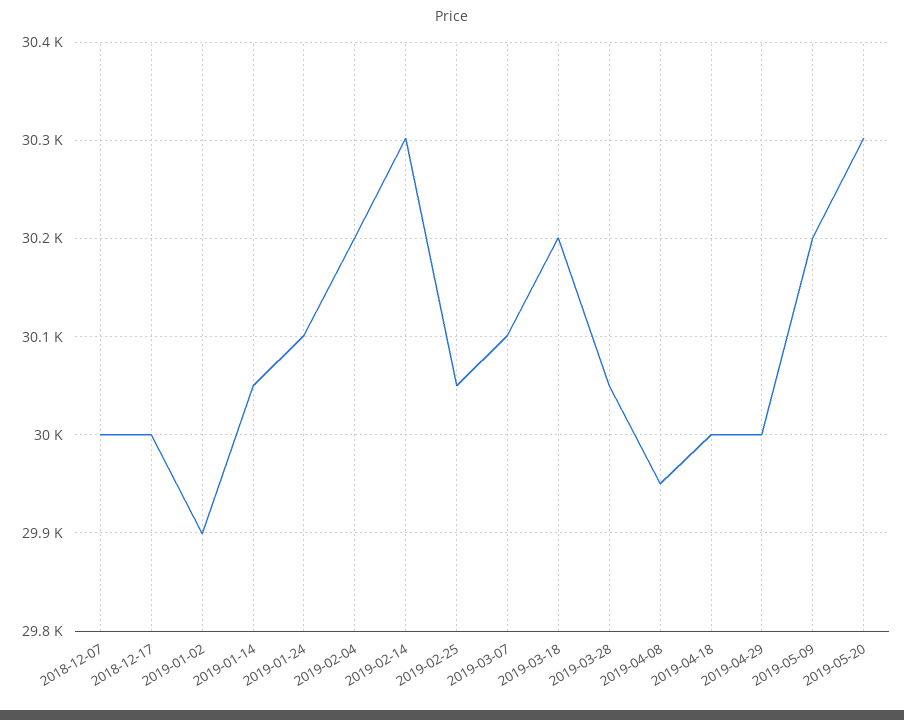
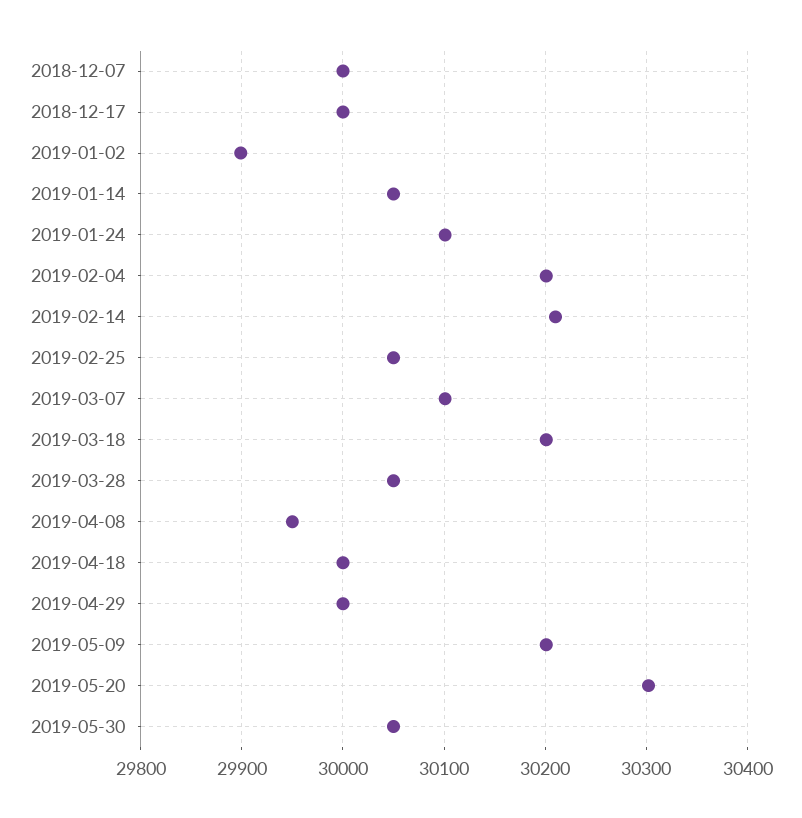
2019-02-14: 30300 -> 30210
2019-05-30: none -> 30050

